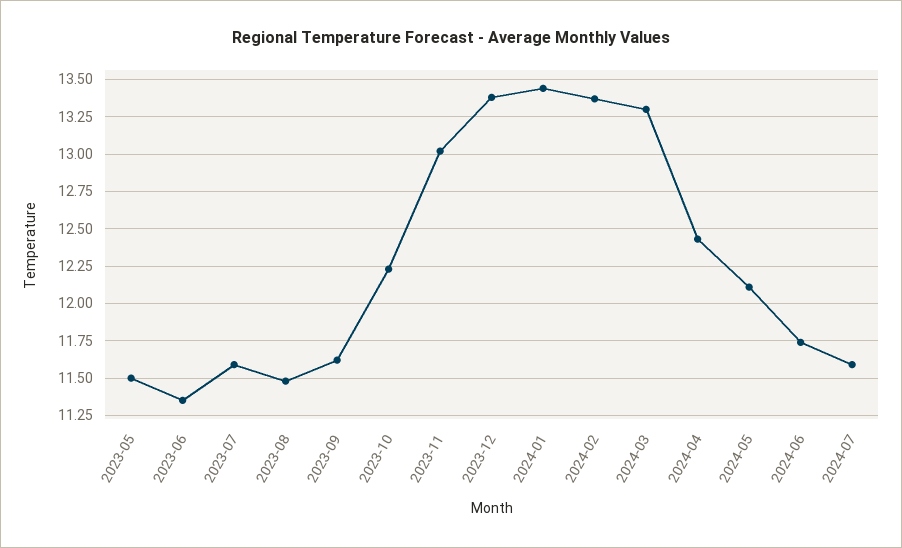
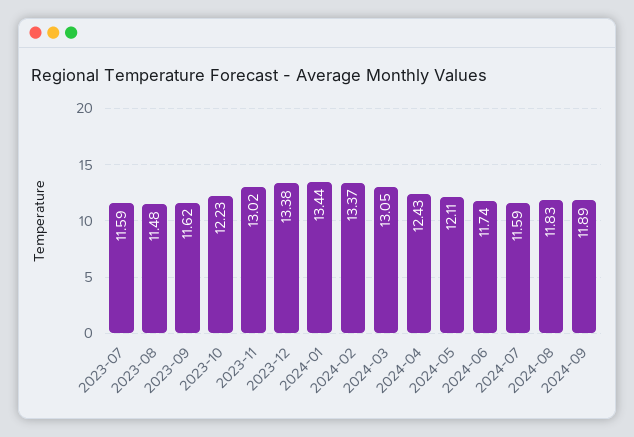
2023-05: 11.5 -> none
2023-06: 11.35 -> none
2024-03: 13.3 -> 13.05
2024-08: none -> 11.83
2024-09: none -> 11.89

